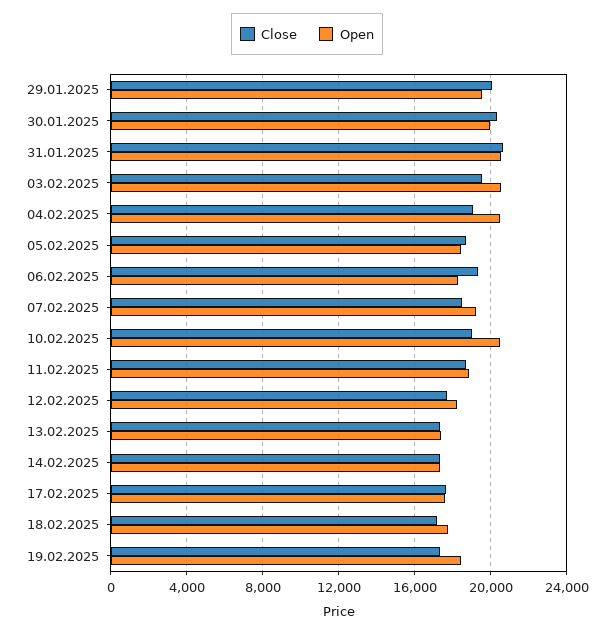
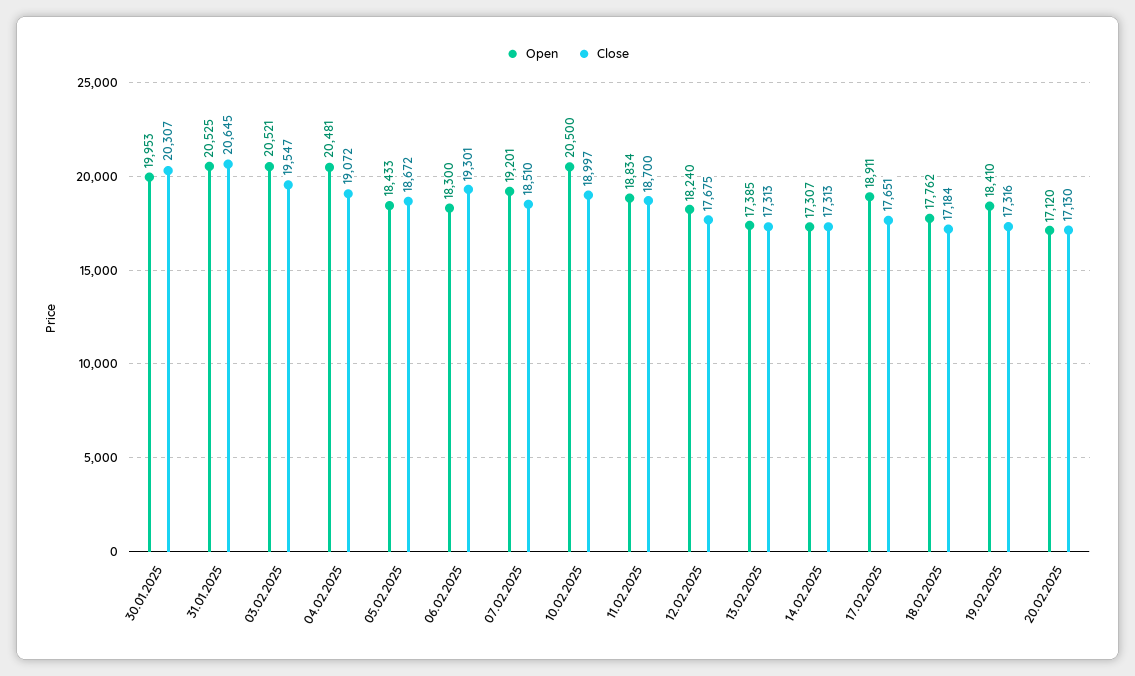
Close, 29.01.2025: 20000 -> none
Open, 29.01.2025: 19500 -> none
Open, 17.02.2025: 17500 -> 18911
Open, 20.02.2025: none -> 17120
Close, 20.02.2025: none -> 17130

